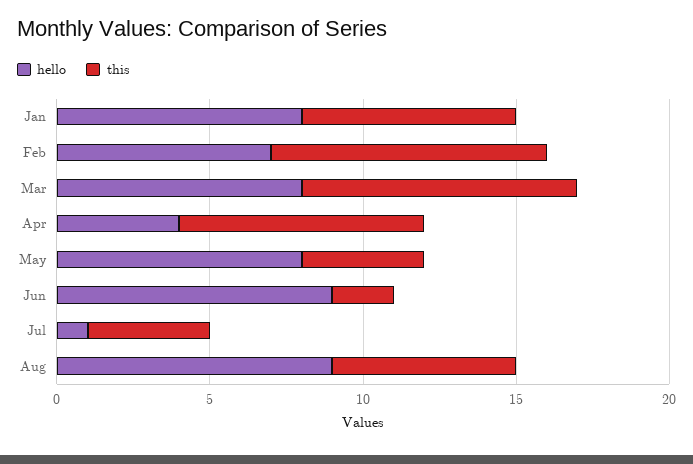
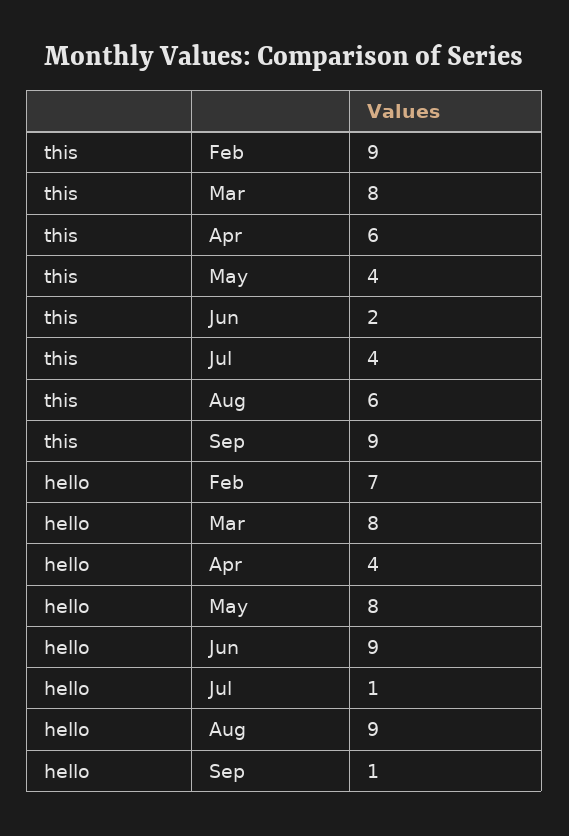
hello, Jan: 8 -> none
this, Jan: 7 -> none
this, Mar: 9 -> 8
this, Apr: 8 -> 6
this, Sep: none -> 9
hello, Sep: none -> 1

